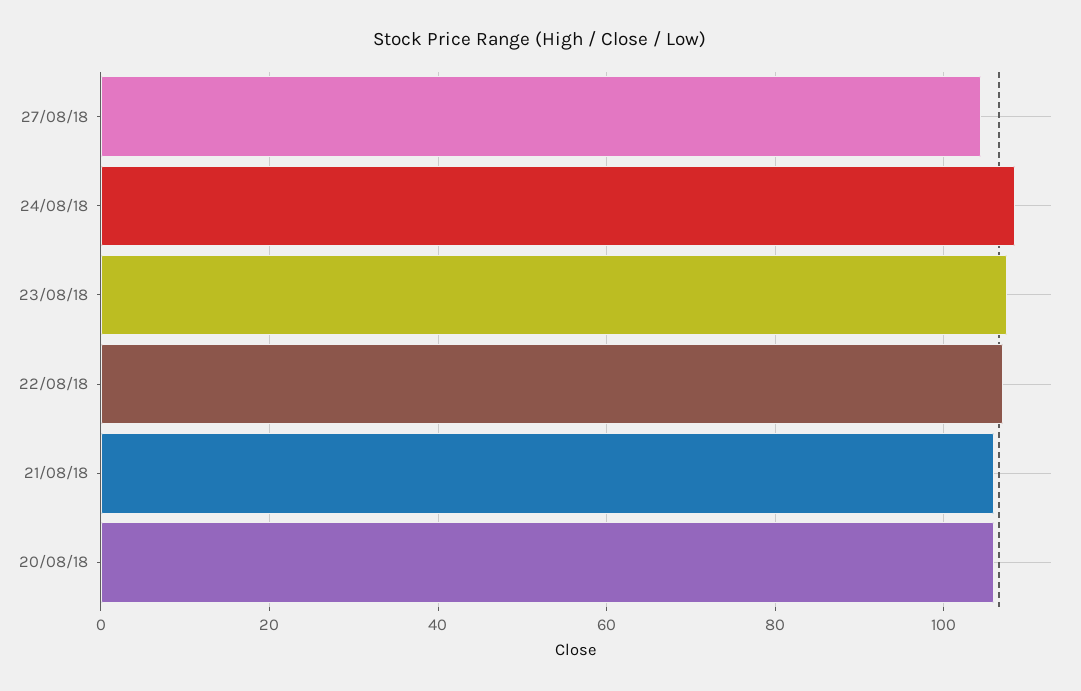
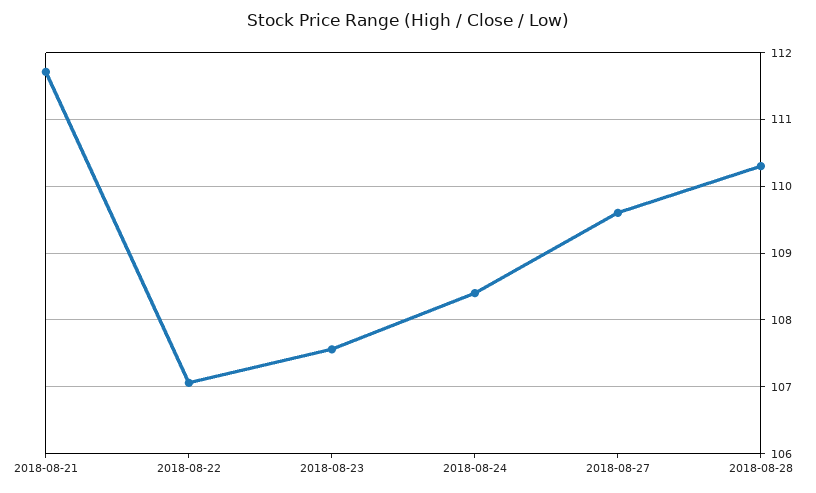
27/08/18: 104 -> 109.6
21/08/18: 106 -> 111.7
20/08/18: 106 -> none
2018-08-28: none -> 110.3

